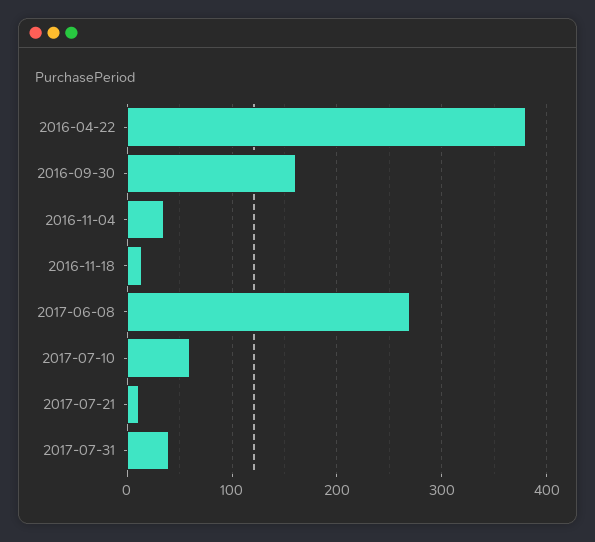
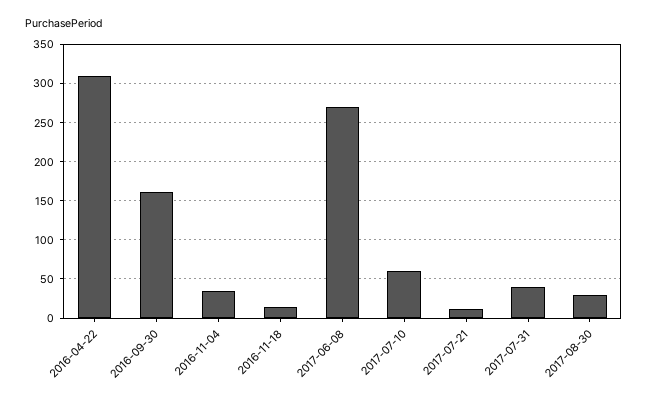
2016-04-22: 380 -> 310
2017-08-30: none -> 30

